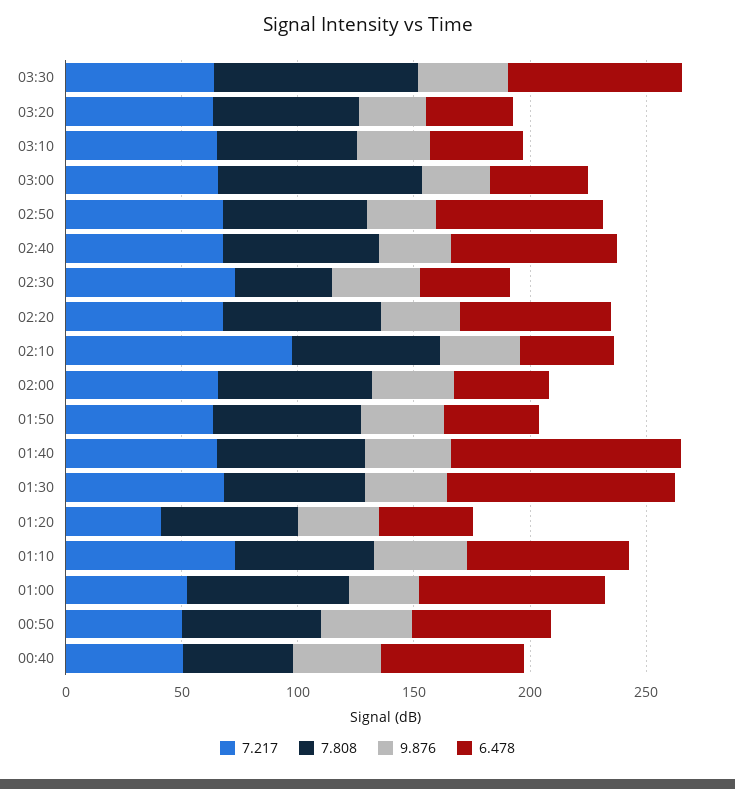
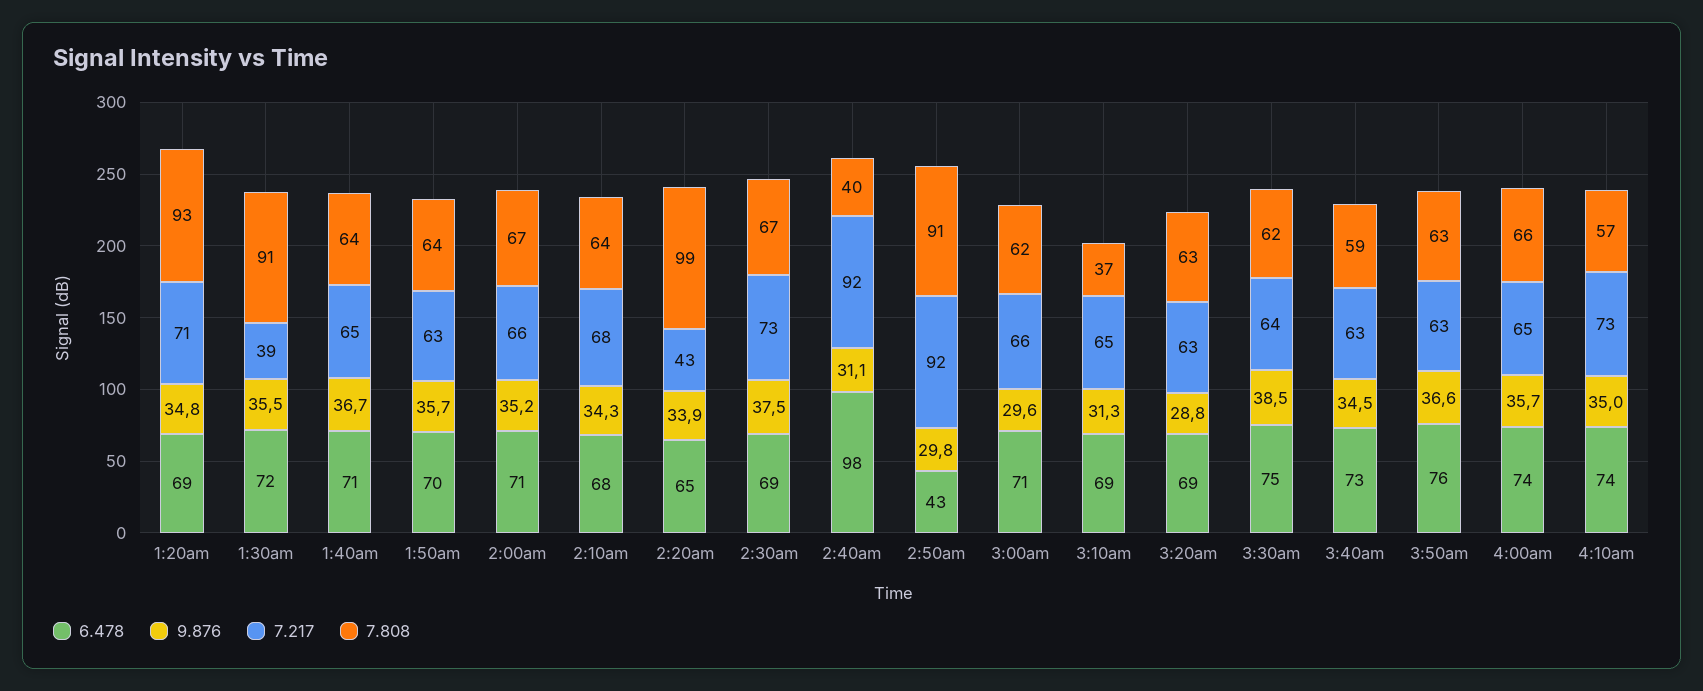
7.808, 03:30: 90 -> 62
6.478, 03:20: 40 -> 69
7.808, 03:10: 60 -> 37
6.478, 03:10: 40 -> 69
7.808, 03:00: 90 -> 62
6.478, 03:00: 40 -> 71
7.217, 02:50: 70 -> 92
7.808, 02:50: 60 -> 91
6.478, 02:50: 70 -> 43
7.217, 02:40: 70 -> 92
7.808, 02:40: 70 -> 40
6.478, 02:40: 70 -> 98
7.808, 02:30: 40 -> 67
6.478, 02:30: 40 -> 69
7.217, 02:20: 70 -> 43
7.808, 02:20: 70 -> 99
7.217, 02:10: 100 -> 68
6.478, 02:10: 40 -> 68
6.478, 02:00: 40 -> 71
6.478, 01:50: 40 -> 70
6.478, 01:40: 100 -> 71
7.217, 01:30: 70 -> 39
7.808, 01:30: 60 -> 91
6.478, 01:30: 100 -> 72
7.217, 01:20: 40 -> 71
7.808, 01:20: 60 -> 93
6.478, 01:20: 40 -> 69
7.217, 01:10: 70 -> none
7.808, 01:10: 60 -> none
9.876, 01:10: 40 -> none
6.478, 01:10: 70 -> none
7.217, 01:00: 50 -> none
7.808, 01:00: 70 -> none
9.876, 01:00: 30 -> none
6.478, 01:00: 80 -> none
7.217, 00:50: 50 -> none
7.808, 00:50: 60 -> none
9.876, 00:50: 40 -> none
6.478, 00:50: 60 -> none
7.217, 00:40: 50 -> none
7.808, 00:40: 50 -> none
9.876, 00:40: 40 -> none
6.478, 00:40: 60 -> none
6.478, 3:40am: none -> 73
9.876, 3:40am: none -> 34.5
7.217, 3:40am: none -> 63
7.808, 3:40am: none -> 59
6.478, 3:50am: none -> 76
9.876, 3:50am: none -> 36.6
7.217, 3:50am: none -> 63
7.808, 3:50am: none -> 63
6.478, 4:00am: none -> 74
9.876, 4:00am: none -> 35.7
7.217, 4:00am: none -> 65
7.808, 4:00am: none -> 66
6.478, 4:10am: none -> 74
9.876, 4:10am: none -> 35
7.217, 4:10am: none -> 73
7.808, 4:10am: none -> 57

